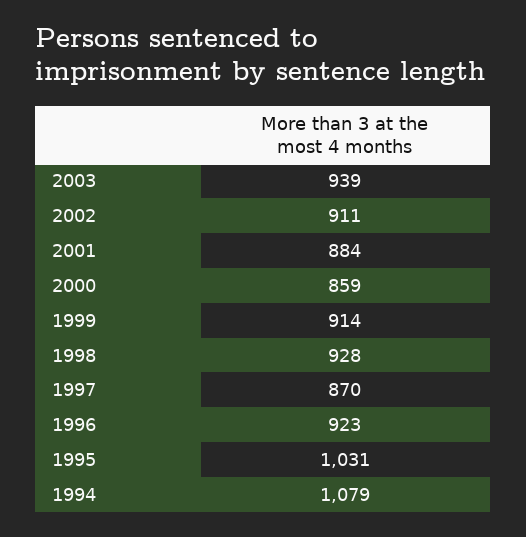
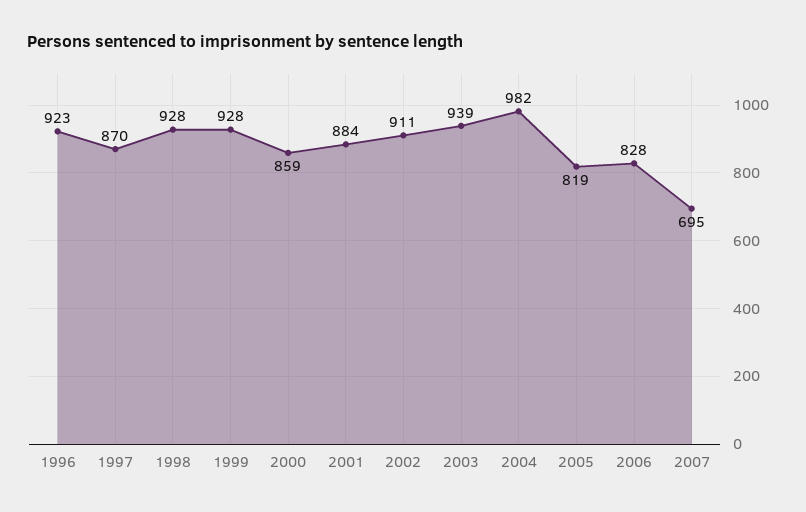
1999: 914 -> 928
1995: 1031 -> none
1994: 1079 -> none
2004: none -> 982
2005: none -> 819
2006: none -> 828
2007: none -> 695

